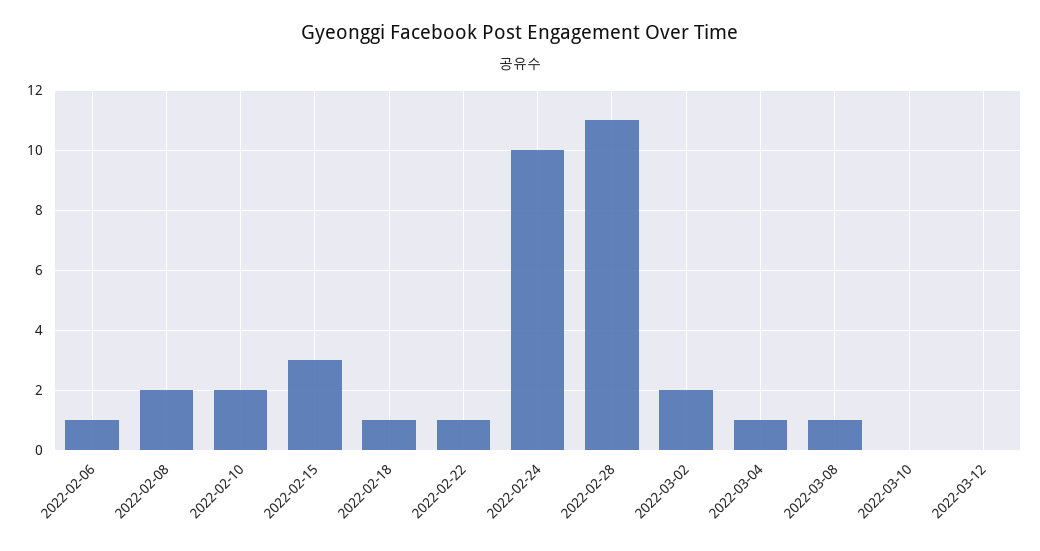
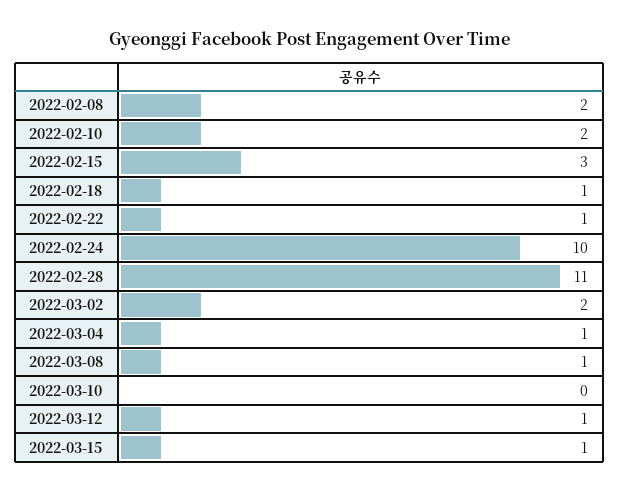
2022-02-06: 1 -> none
2022-03-12: 0 -> 1
2022-03-15: none -> 1

